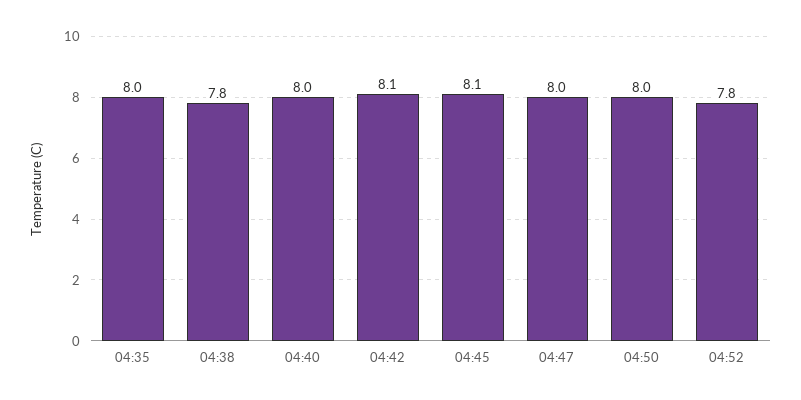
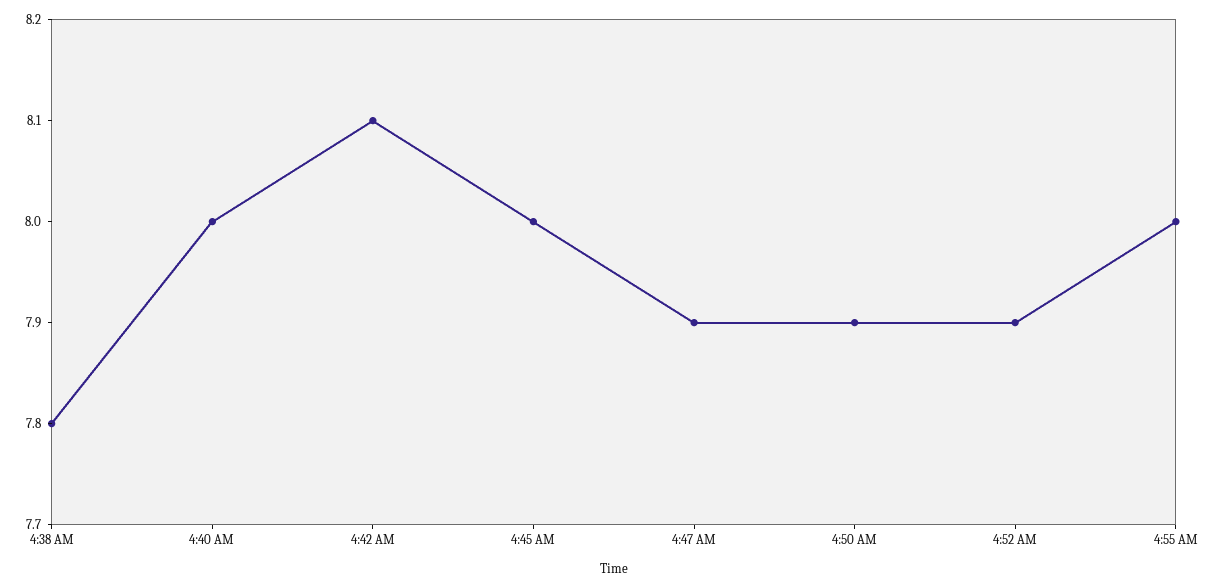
04:35: 8 -> none
04:45: 8.1 -> 8
04:47: 8 -> 7.9
04:50: 8 -> 7.9
04:52: 7.8 -> 7.9
4:55 AM: none -> 8

